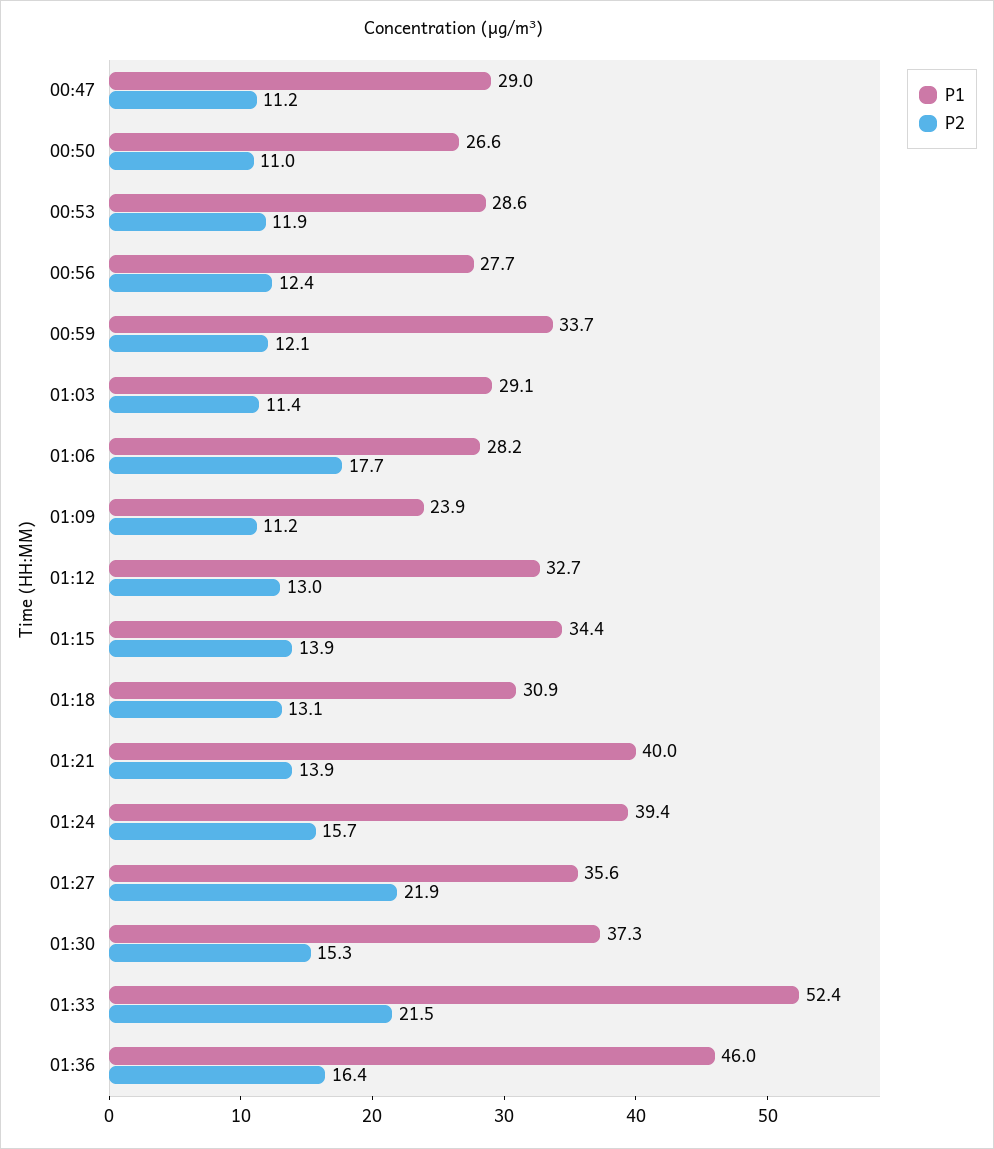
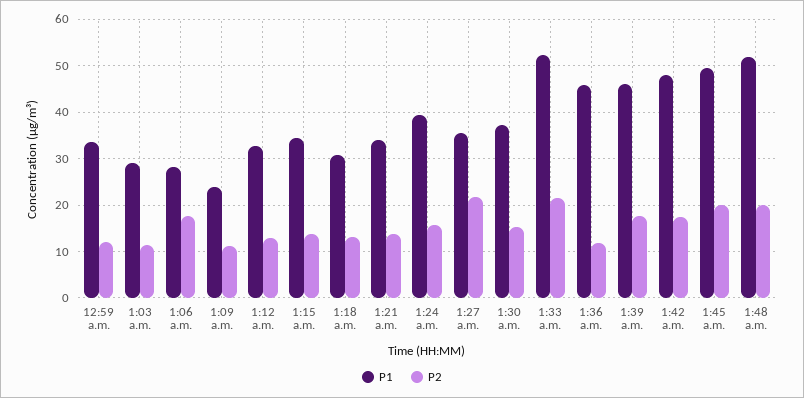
P1, 00:47: 29 -> none
P2, 00:47: 11.2 -> none
P1, 00:50: 26.6 -> none
P2, 00:50: 11 -> none
P1, 00:53: 28.6 -> none
P2, 00:53: 11.9 -> none
P1, 00:56: 27.7 -> none
P2, 00:56: 12.4 -> none
P1, 01:21: 40 -> 34
P2, 01:36: 16.4 -> 12
P1, 1:39 a.m.: none -> 46
P2, 1:39 a.m.: none -> 18
P1, 1:42 a.m.: none -> 48
P2, 1:42 a.m.: none -> 18
P1, 1:45 a.m.: none -> 50
P2, 1:45 a.m.: none -> 20
P1, 1:48 a.m.: none -> 52
P2, 1:48 a.m.: none -> 20

